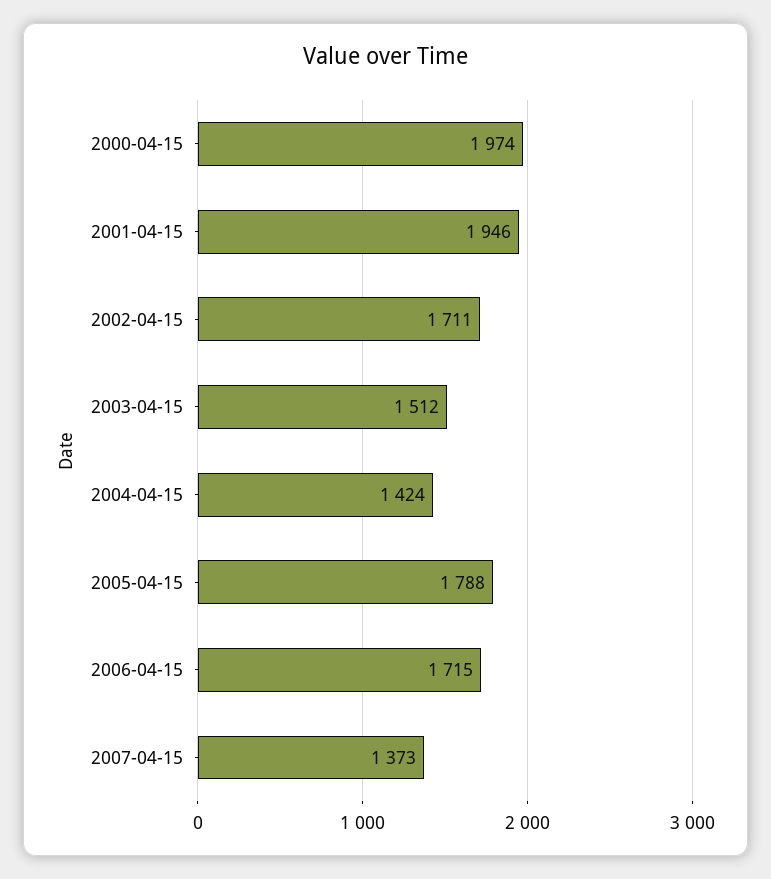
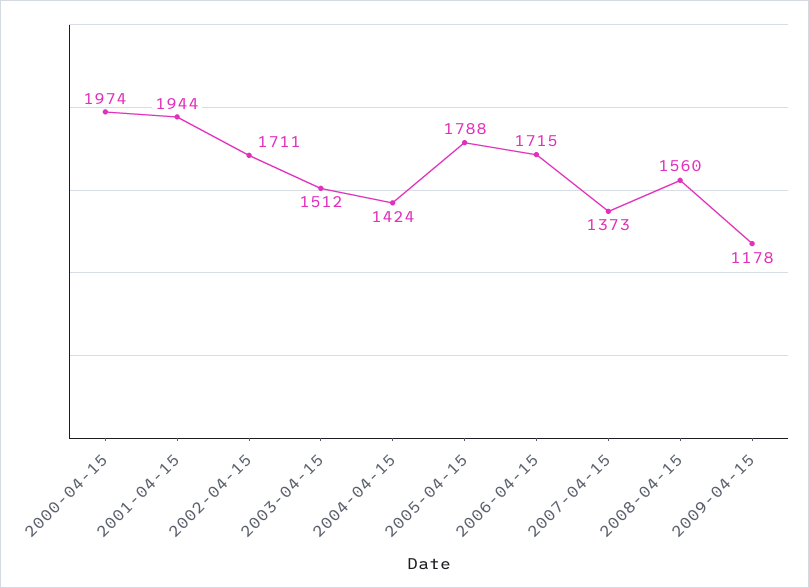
2001-04-15: 1946 -> 1944
2008-04-15: none -> 1560
2009-04-15: none -> 1178

